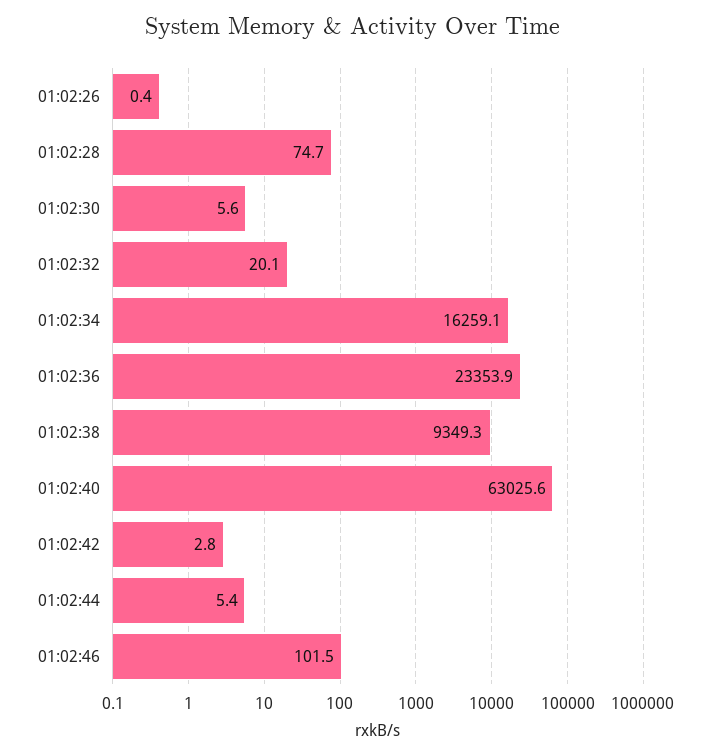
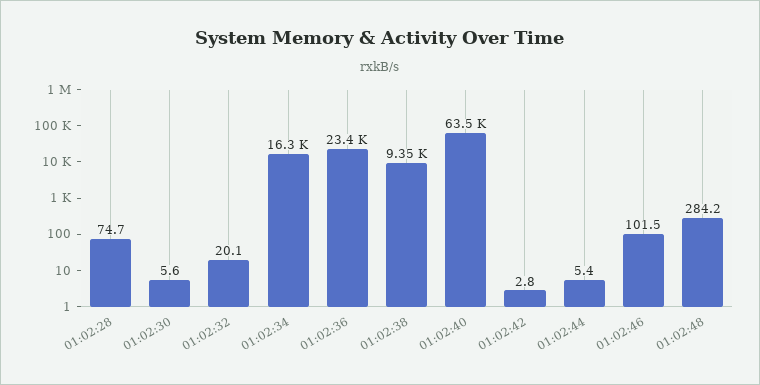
01:02:26: 0.4 -> none
01:02:40: 63025.6 -> 63500
01:02:48: none -> 284.2

